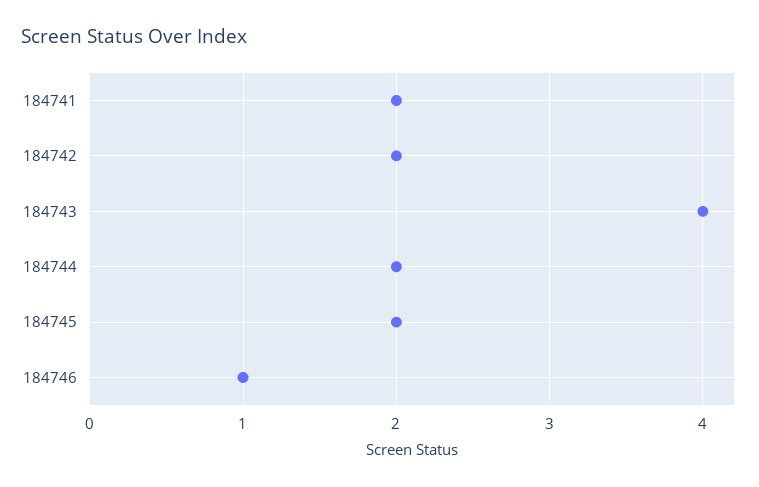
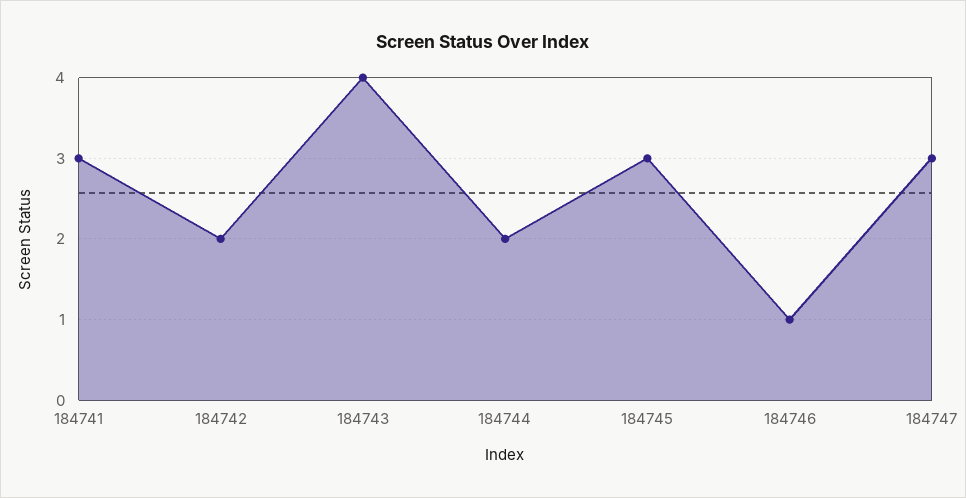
184741: 2 -> 3
184745: 2 -> 3
184747: none -> 3

